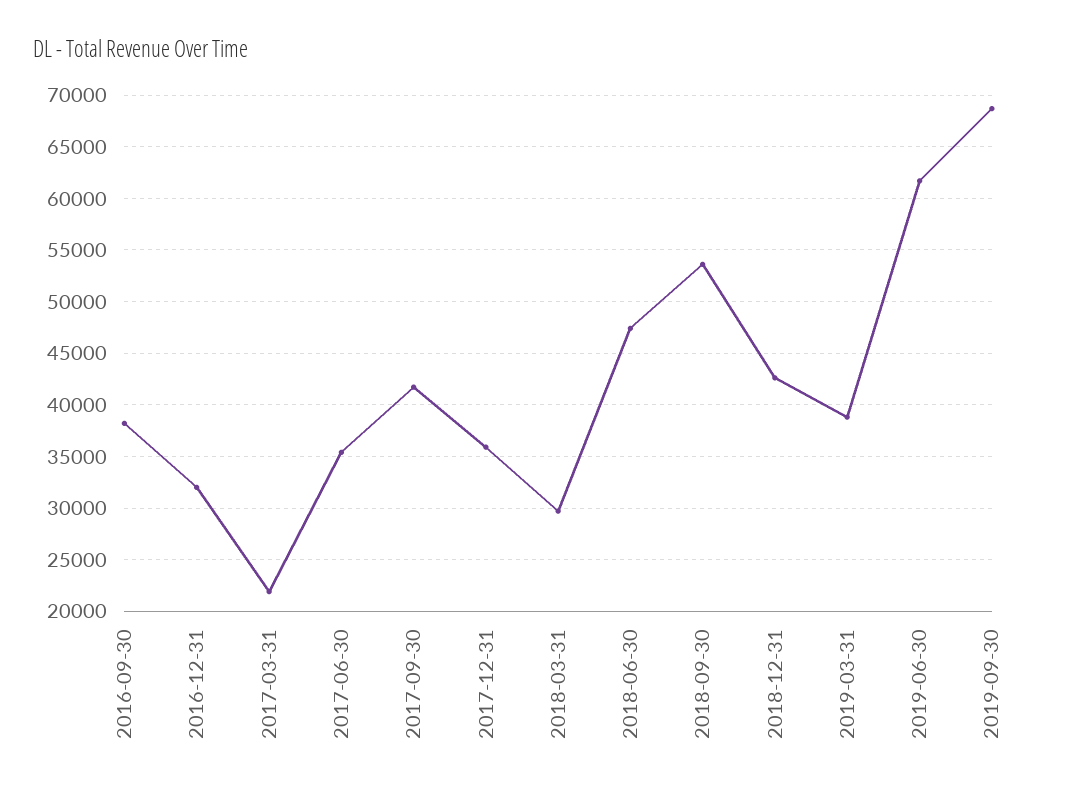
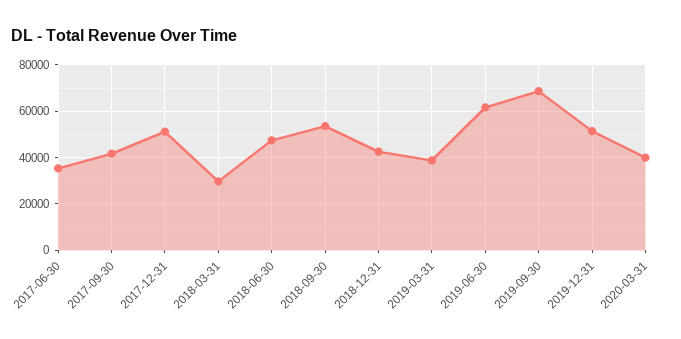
2016-09-30: 38000 -> none
2016-12-31: 32000 -> none
2017-03-31: 22000 -> none
2017-12-31: 36000 -> 50000
2019-12-31: none -> 50000
2020-03-31: none -> 40000

